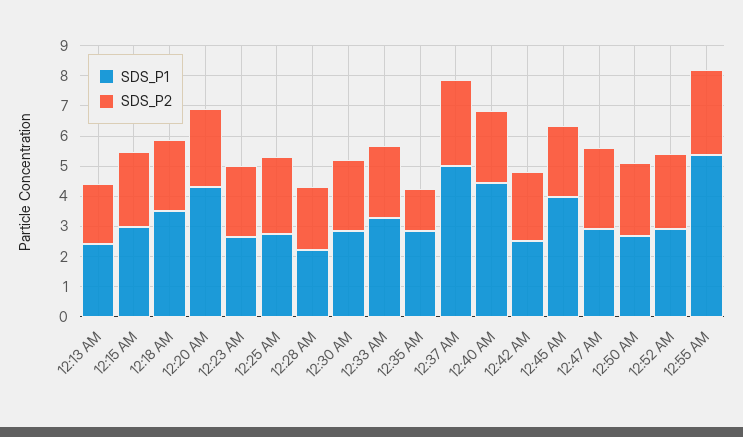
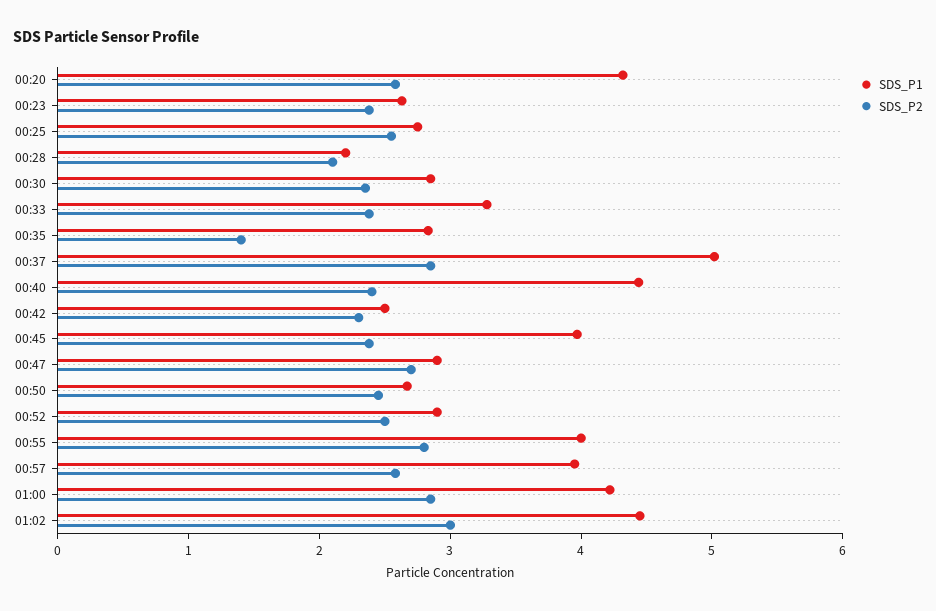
SDS_P1, 12:13 AM: 2.5 -> none
SDS_P2, 12:13 AM: 2 -> none
SDS_P1, 12:15 AM: 3 -> none
SDS_P2, 12:15 AM: 2.5 -> none
SDS_P1, 12:18 AM: 3.5 -> none
SDS_P2, 12:18 AM: 2.5 -> none
SDS_P1, 12:55 AM: 5.5 -> 4
SDS_P1, 00:57: none -> 4
SDS_P2, 00:57: none -> 2.6
SDS_P1, 01:00: none -> 4.2
SDS_P2, 01:00: none -> 2.8
SDS_P1, 01:02: none -> 4.4
SDS_P2, 01:02: none -> 3

